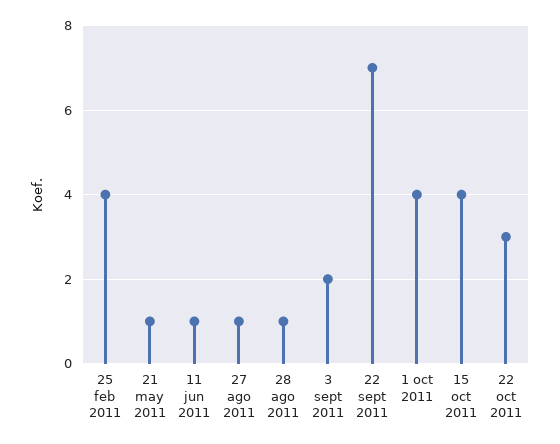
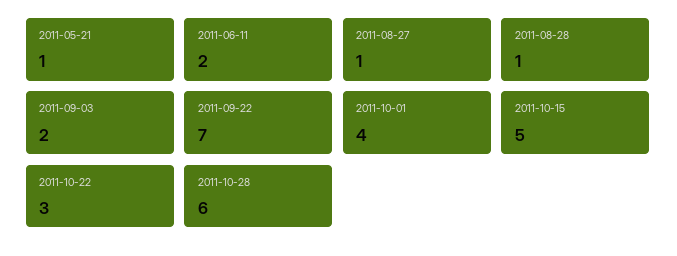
25 feb 2011: 4 -> none
11 jun 2011: 1 -> 2
15 oct 2011: 4 -> 5
2011-10-28: none -> 6

